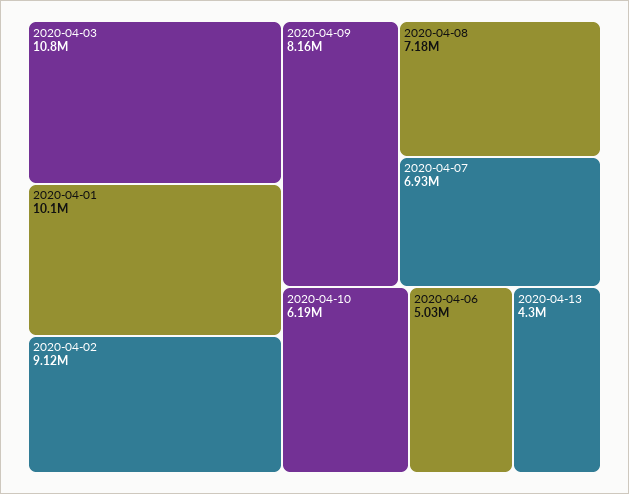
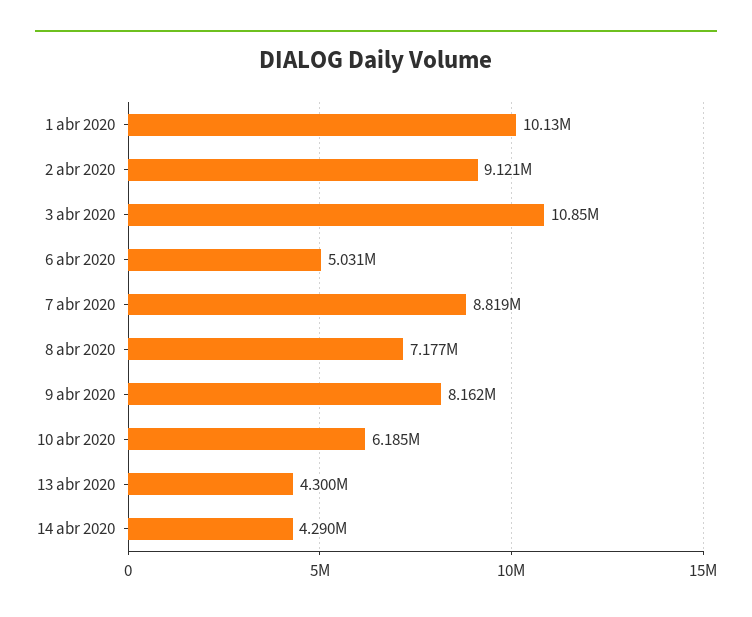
2020-04-07: 6930000 -> 8819000
14 abr 2020: none -> 4290000

